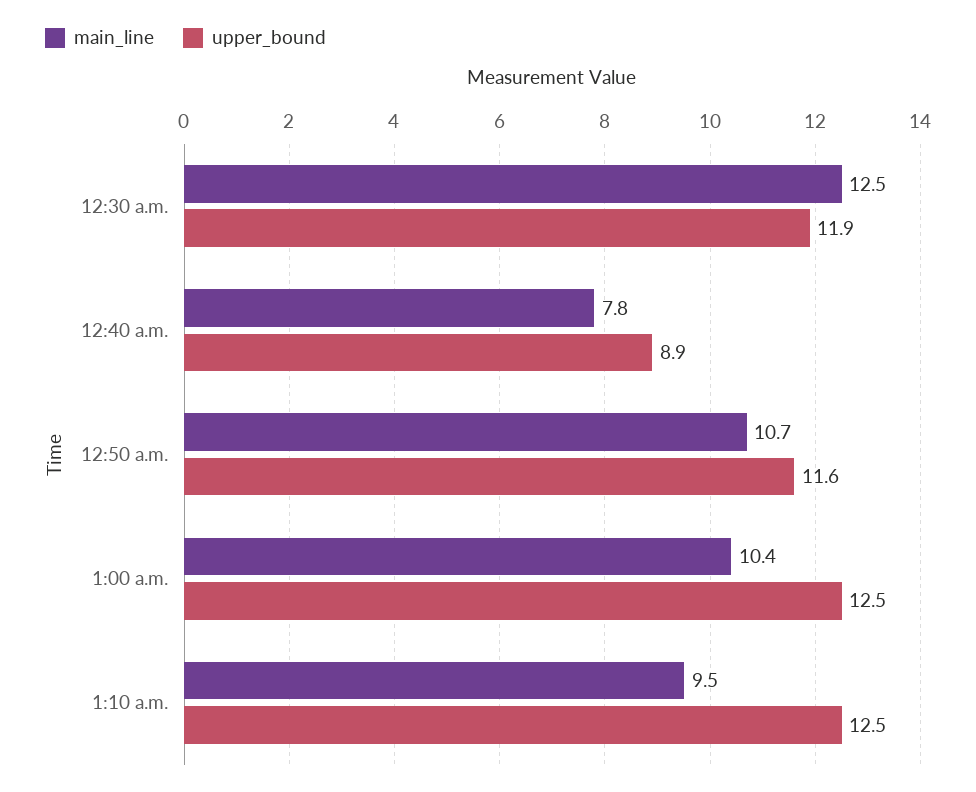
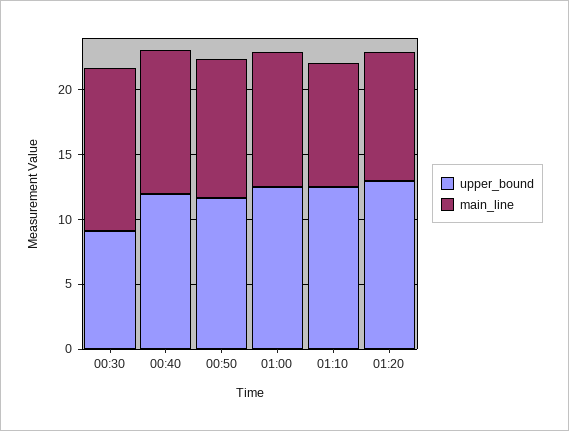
upper_bound, 12:30 a.m.: 11.9 -> 9
main_line, 12:40 a.m.: 7.8 -> 11
upper_bound, 12:40 a.m.: 8.9 -> 12
upper_bound, 01:20: none -> 13
main_line, 01:20: none -> 10

